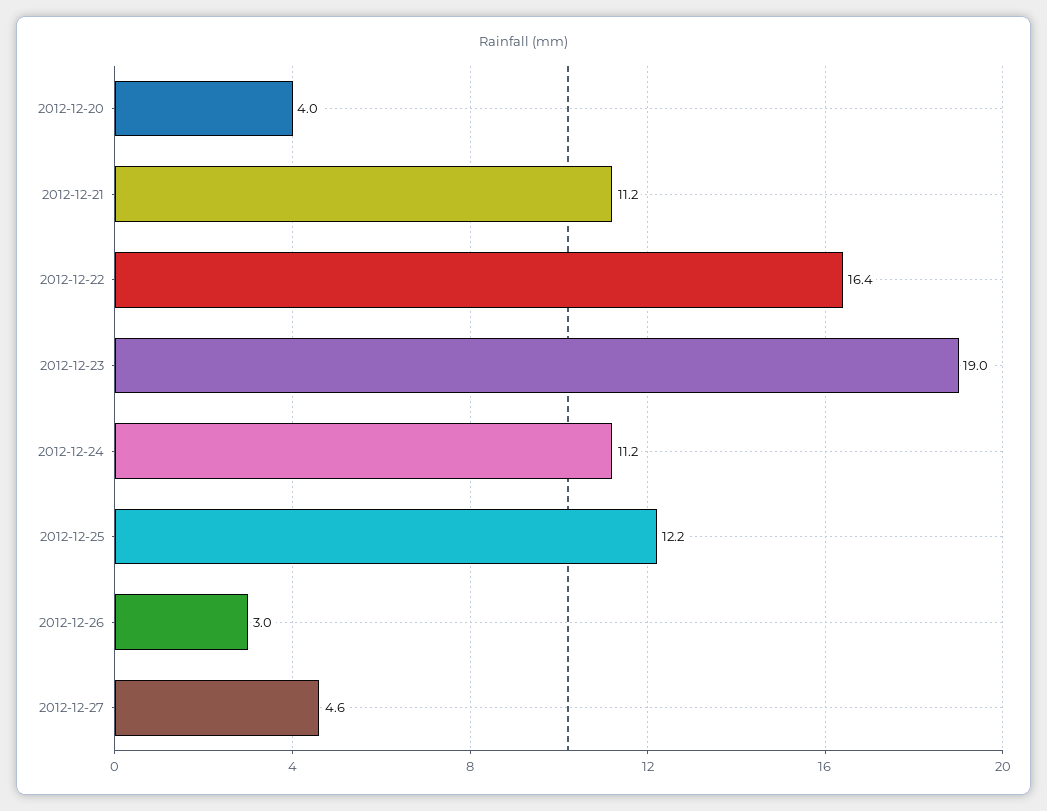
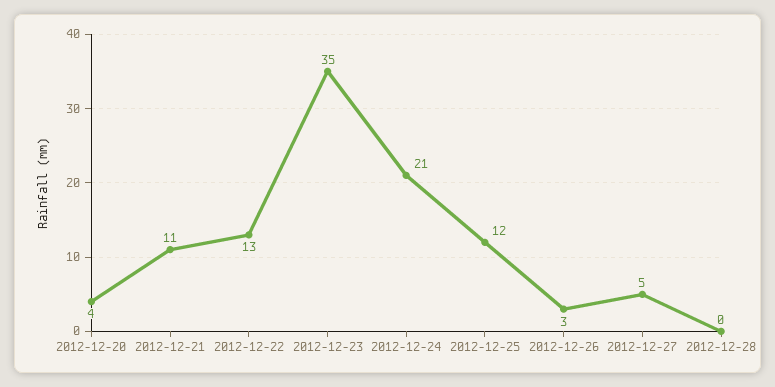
2012-12-22: 16.4 -> 13
2012-12-23: 19 -> 35
2012-12-24: 11.2 -> 21
2012-12-28: none -> 0

